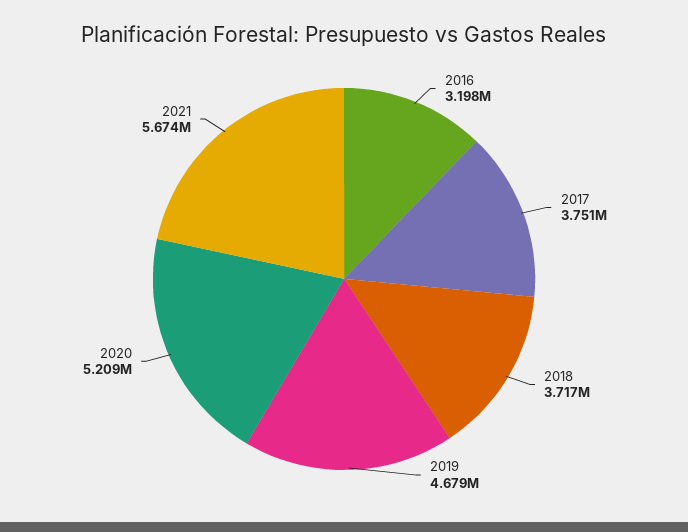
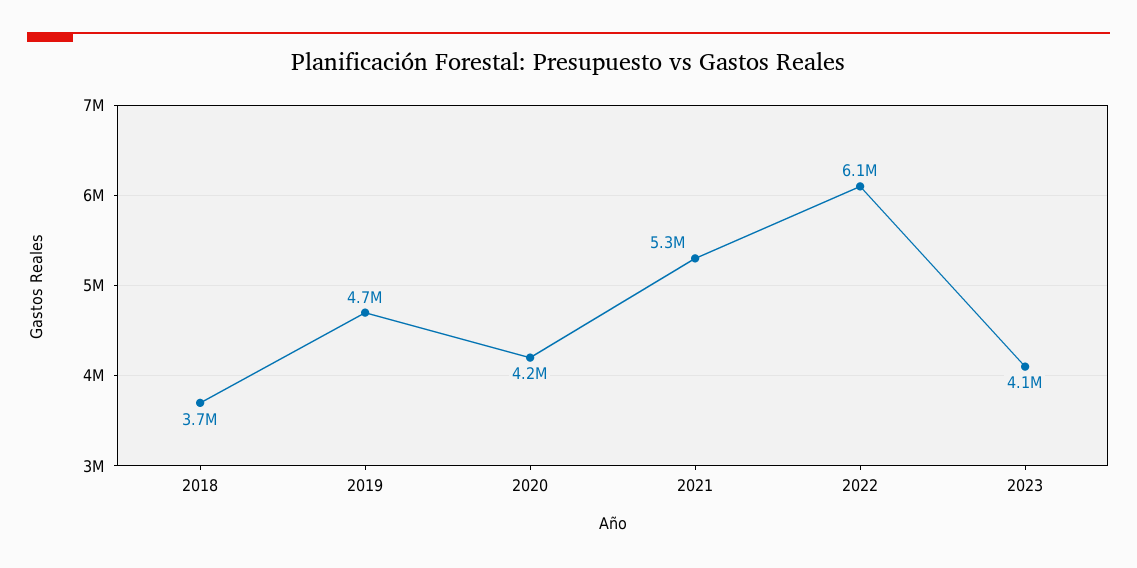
2016: 3198000 -> none
2017: 3751000 -> none
2020: 5209000 -> 4200000
2021: 5674000 -> 5300000
2022: none -> 6100000
2023: none -> 4100000

